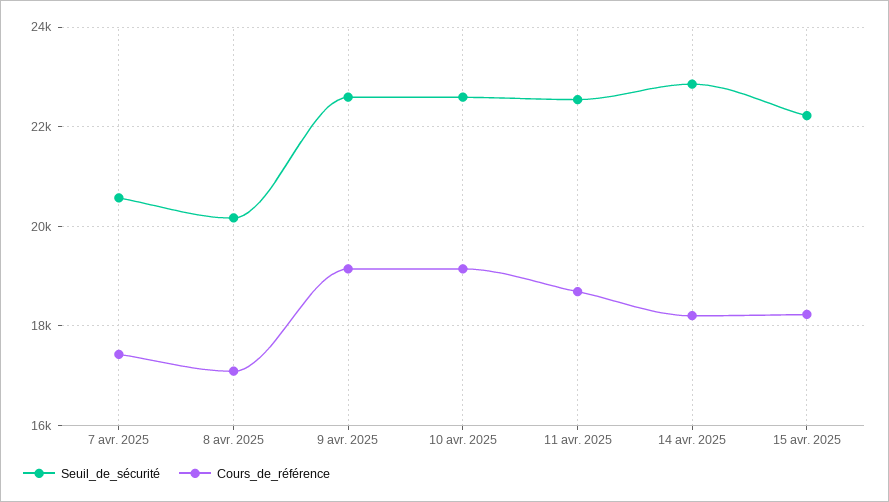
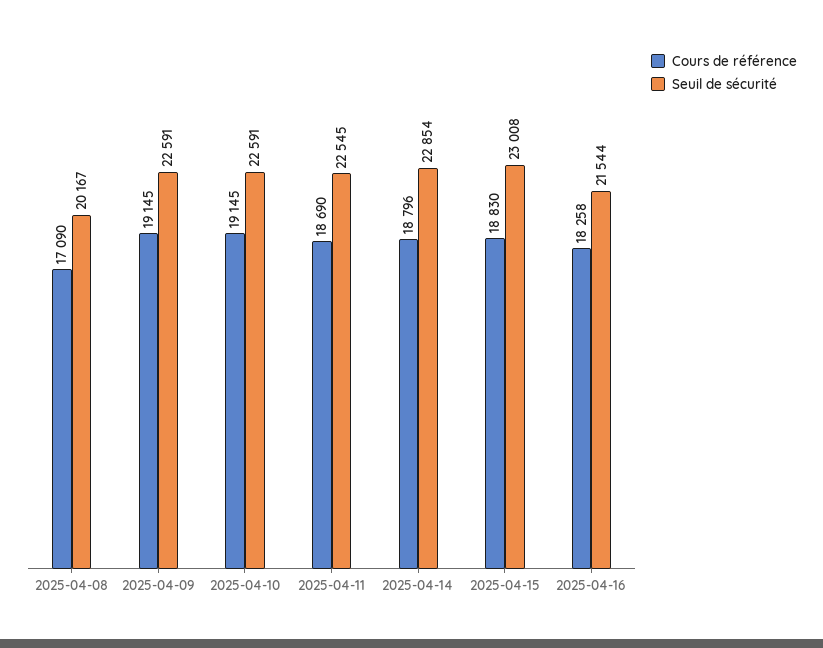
Seuil_de_sécurité, 7 avr. 2025: 20600 -> none
Cours_de_référence, 7 avr. 2025: 17400 -> none
Cours_de_référence, 14 avr. 2025: 18200 -> 18796
Seuil_de_sécurité, 15 avr. 2025: 22200 -> 23008
Cours_de_référence, 15 avr. 2025: 18200 -> 18830
Cours_de_référence, 2025-04-16: none -> 18258
Seuil_de_sécurité, 2025-04-16: none -> 21544

